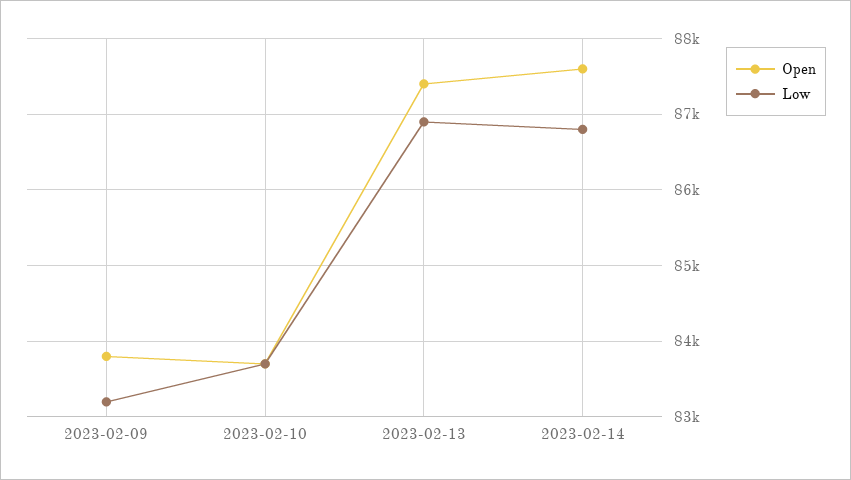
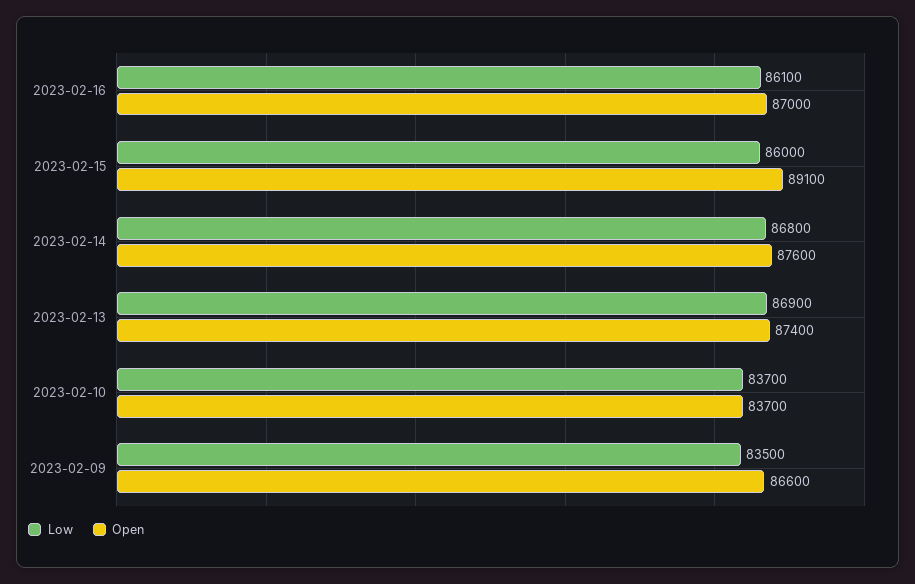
Open, 2023-02-09: 83800 -> 86600
Low, 2023-02-09: 83200 -> 83500
Low, 2023-02-16: none -> 86100
Open, 2023-02-16: none -> 87000
Low, 2023-02-15: none -> 86000
Open, 2023-02-15: none -> 89100

